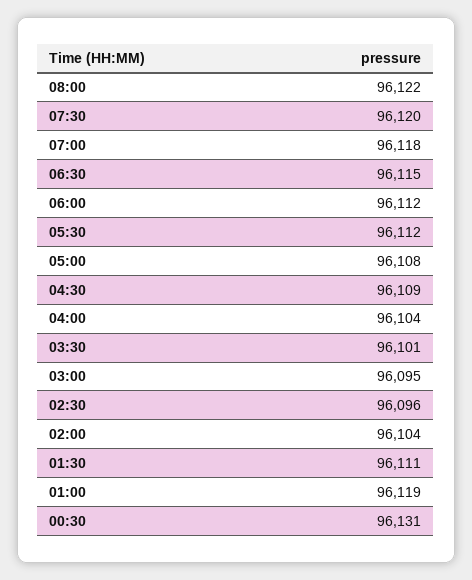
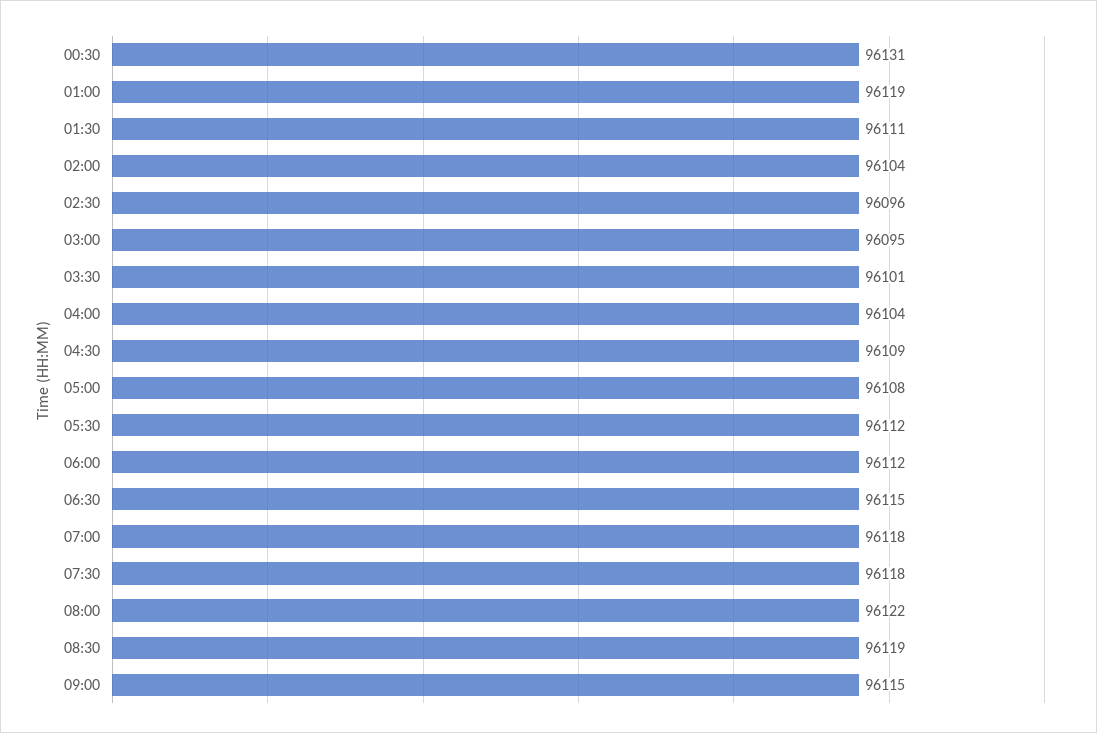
07:30: 96120 -> 96118
08:30: none -> 96119
09:00: none -> 96115

